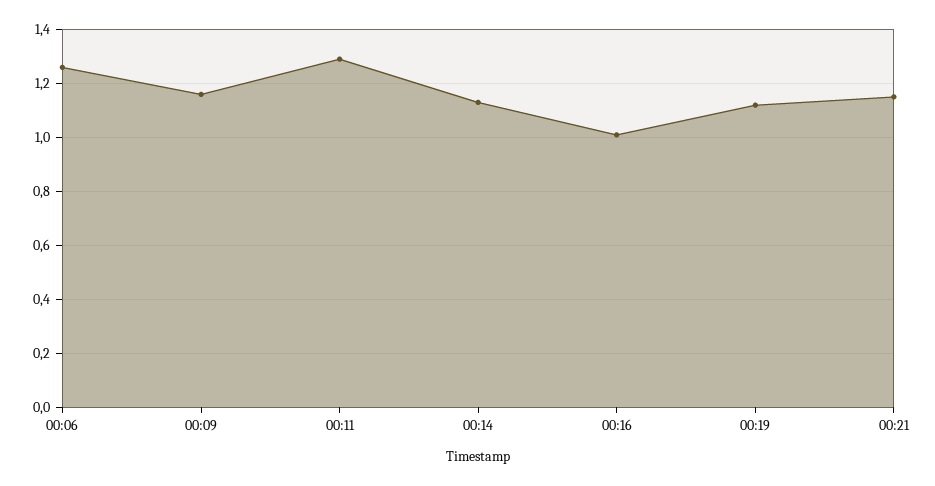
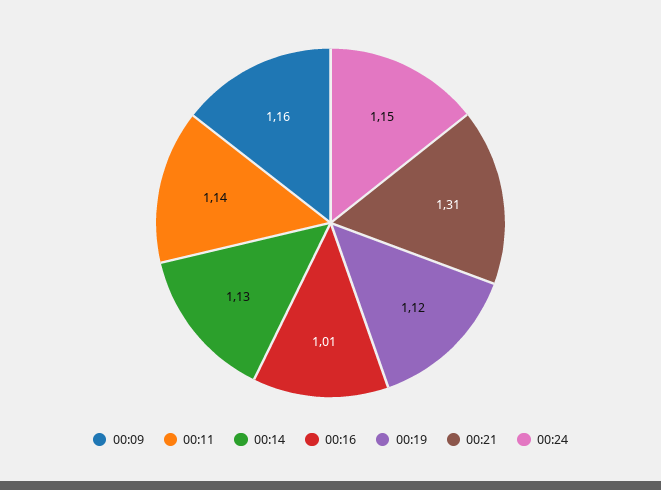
00:06: 1.25 -> none
00:11: 1.3 -> 1.14
00:21: 1.15 -> 1.31
00:24: none -> 1.15

